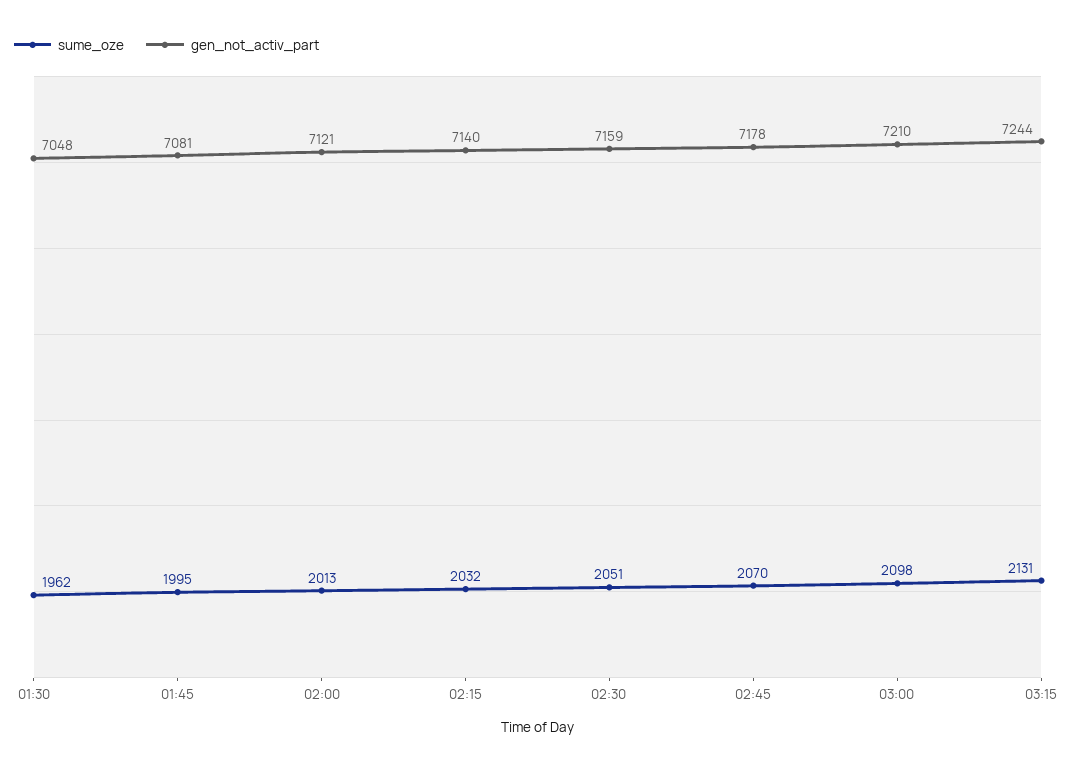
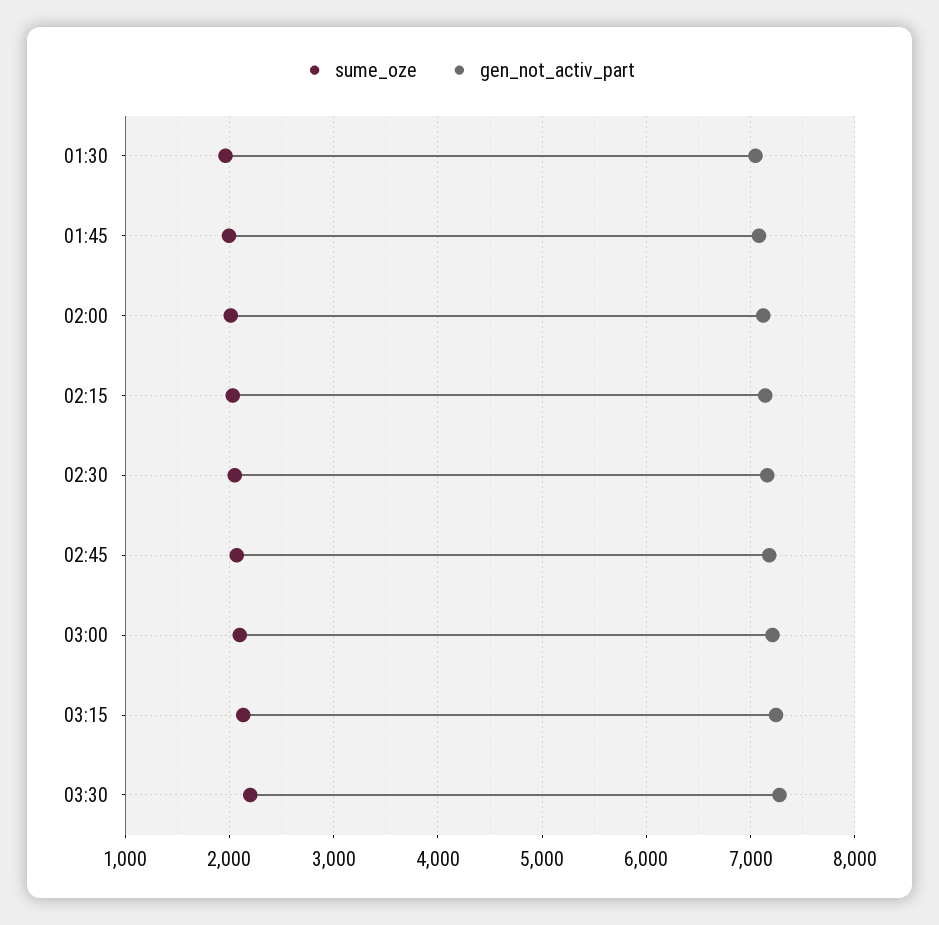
sume_oze, 03:30: none -> 2200
gen_not_activ_part, 03:30: none -> 7300

